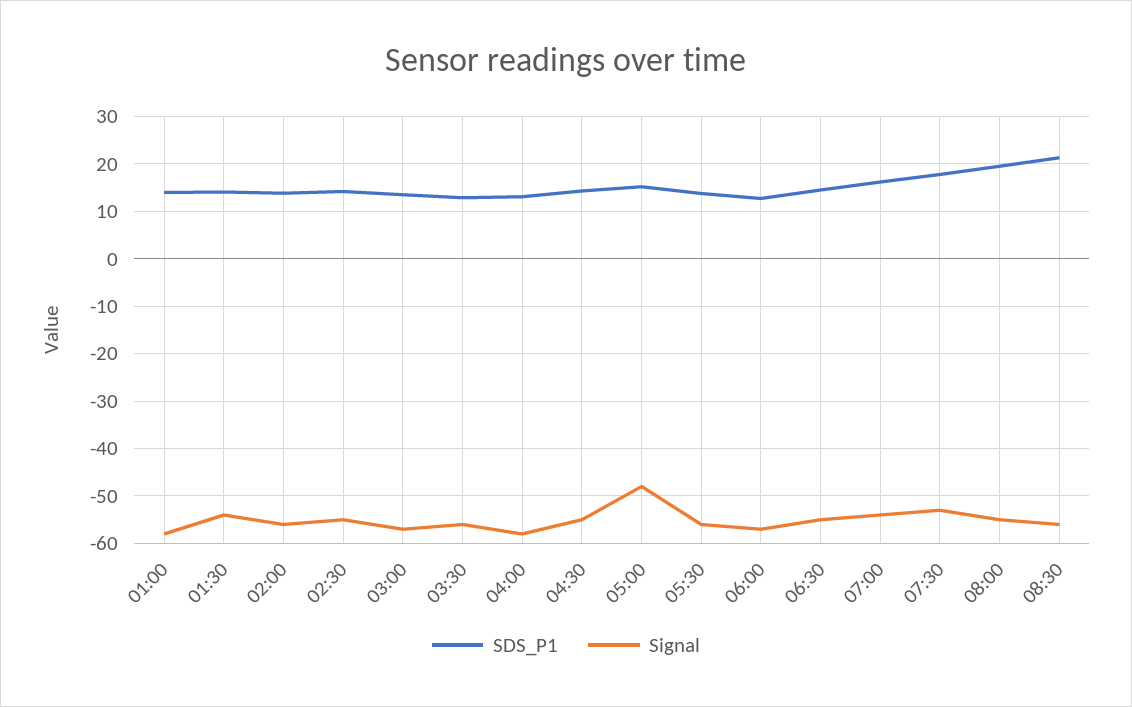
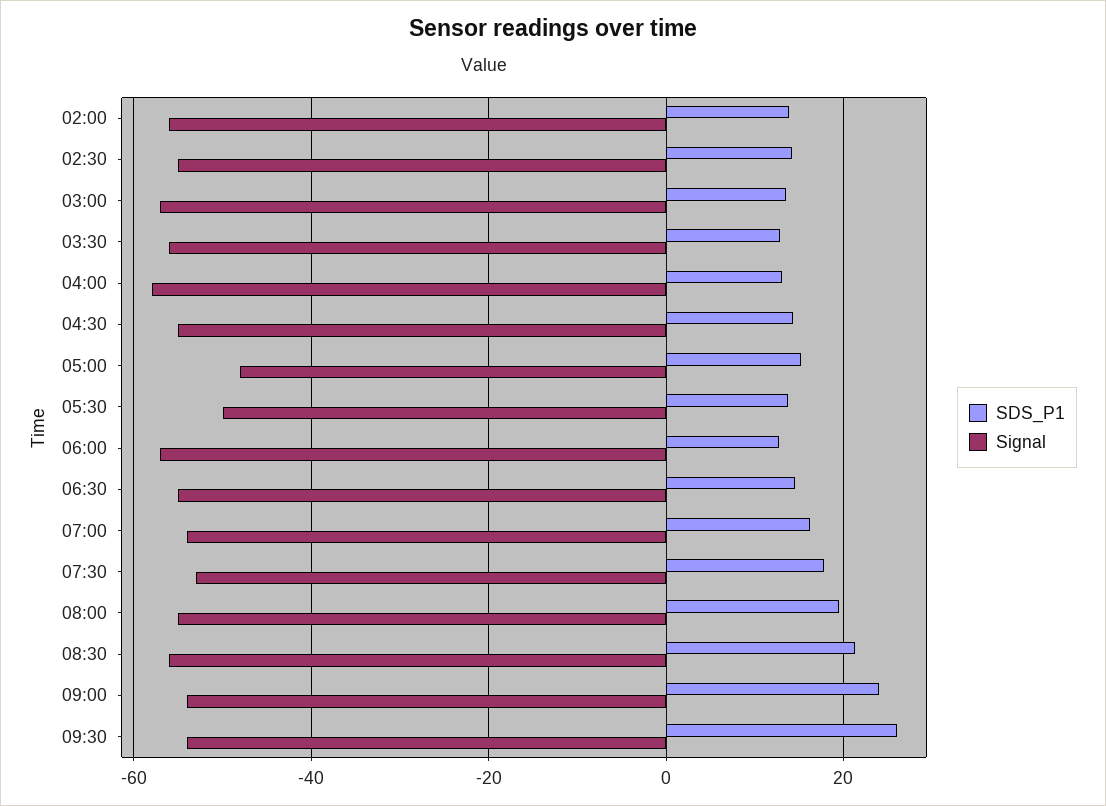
SDS_P1, 01:00: 14 -> none
Signal, 01:00: -58 -> none
SDS_P1, 01:30: 14 -> none
Signal, 01:30: -54 -> none
Signal, 05:30: -56 -> -50
SDS_P1, 09:00: none -> 24
Signal, 09:00: none -> -54
SDS_P1, 09:30: none -> 26
Signal, 09:30: none -> -54

